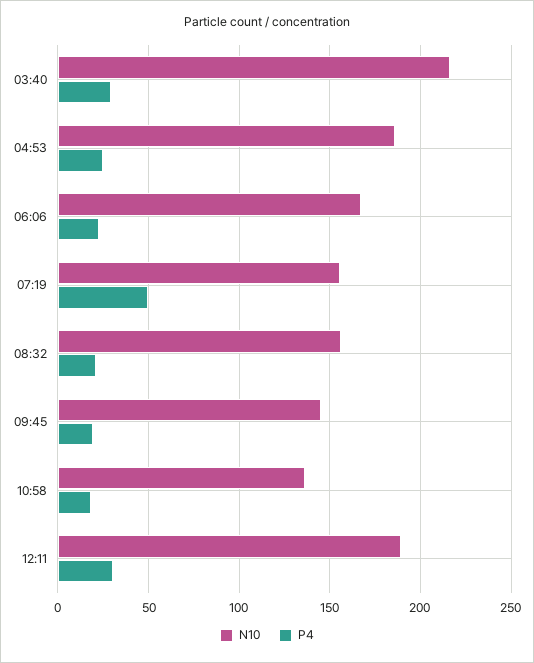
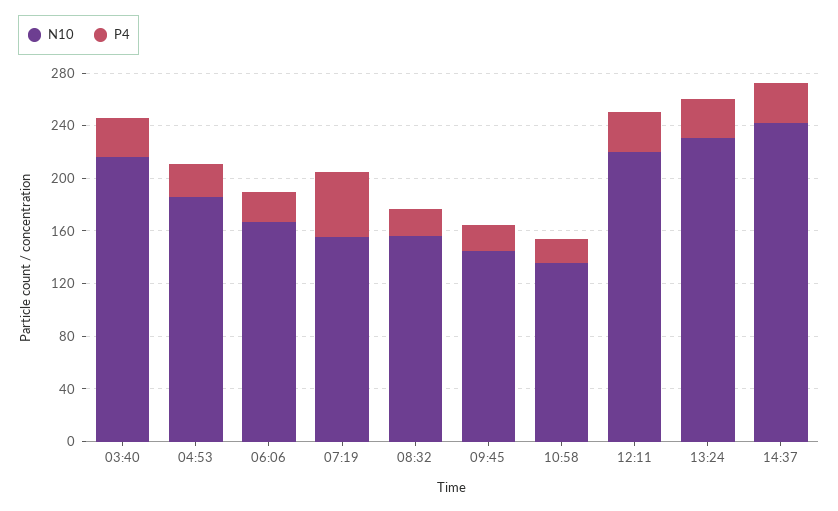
N10, 12:11: 190 -> 220
N10, 13:24: none -> 230
P4, 13:24: none -> 30
N10, 14:37: none -> 240
P4, 14:37: none -> 30

